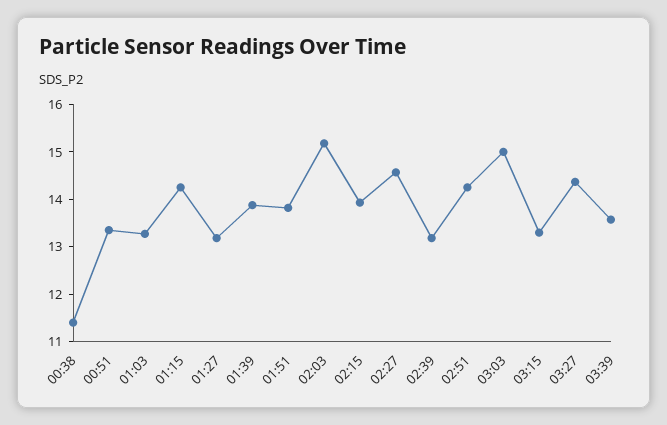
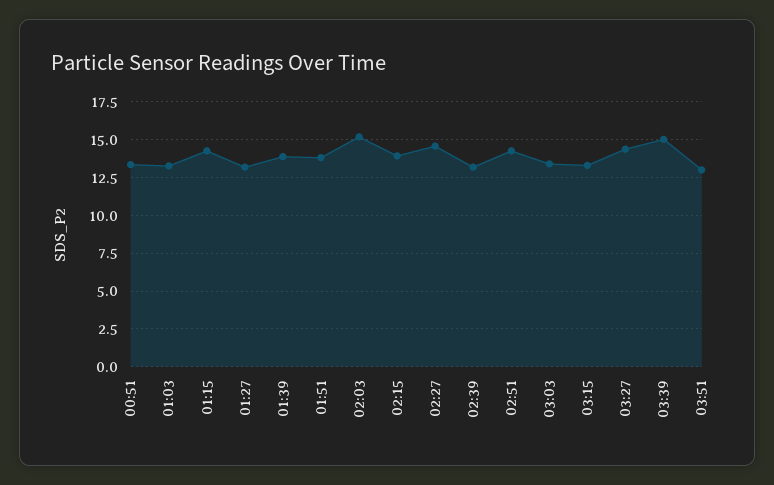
00:38: 11.4 -> none
03:03: 15 -> 13.5
03:39: 13.6 -> 15
03:51: none -> 13

